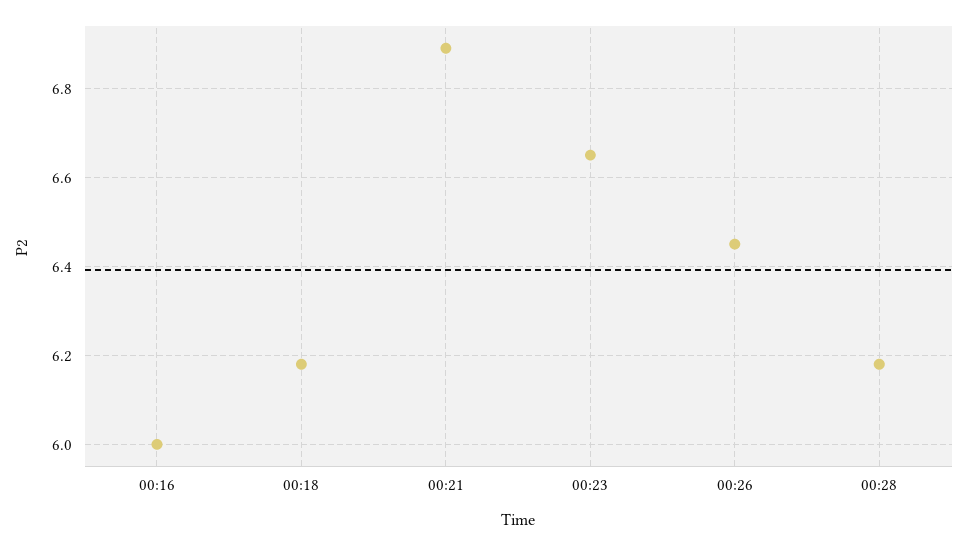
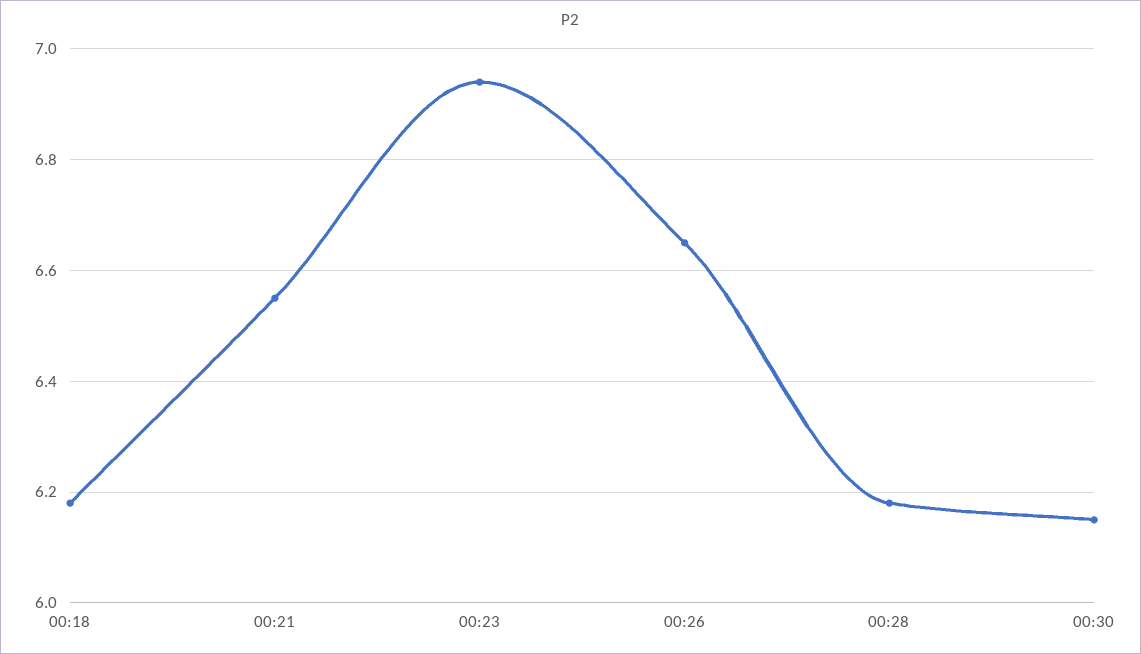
00:16: 6 -> none
00:21: 6.9 -> 6.55
00:23: 6.65 -> 6.95
00:26: 6.45 -> 6.65
00:30: none -> 6.15

